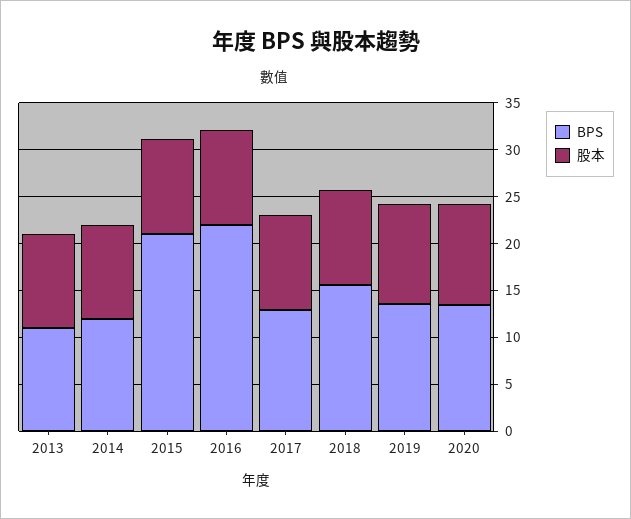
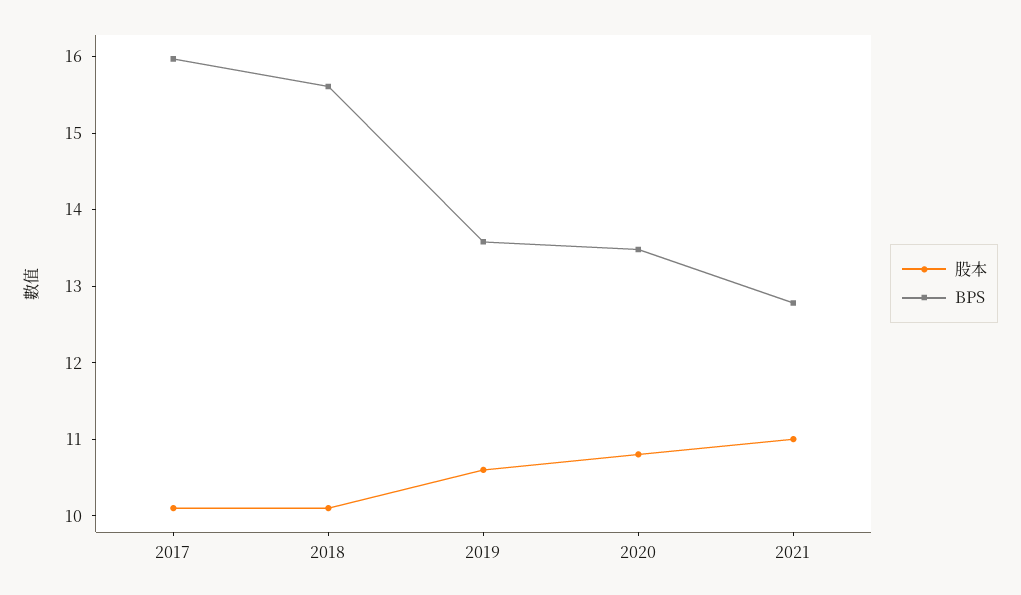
BPS, 2013: 11 -> none
股本, 2013: 10 -> none
BPS, 2014: 12 -> none
股本, 2014: 10 -> none
BPS, 2015: 21 -> none
股本, 2015: 10 -> none
BPS, 2016: 22 -> none
股本, 2016: 10 -> none
BPS, 2017: 13 -> 16
股本, 2021: none -> 11
BPS, 2021: none -> 12.8

